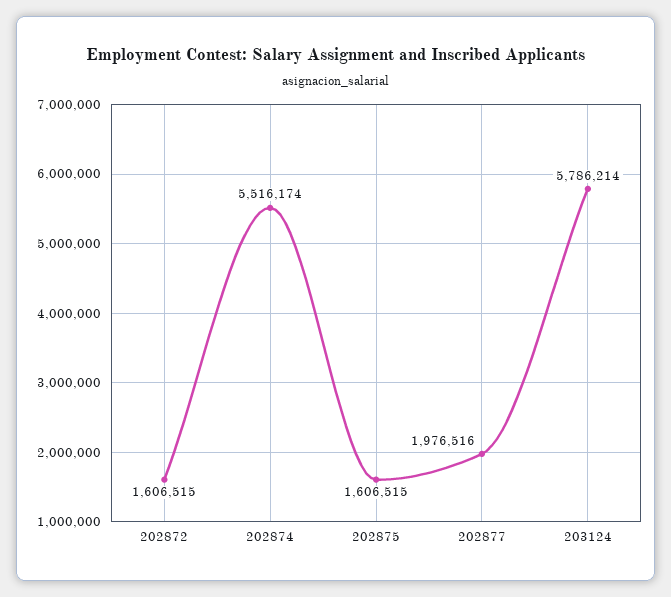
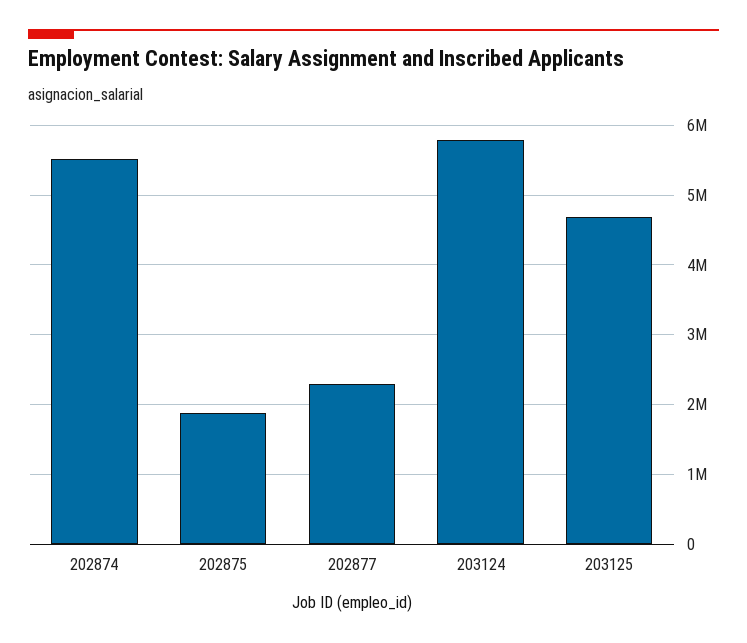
202872: 1606515 -> none
202875: 1606515 -> 1900000
202877: 1976516 -> 2300000
203125: none -> 4700000

